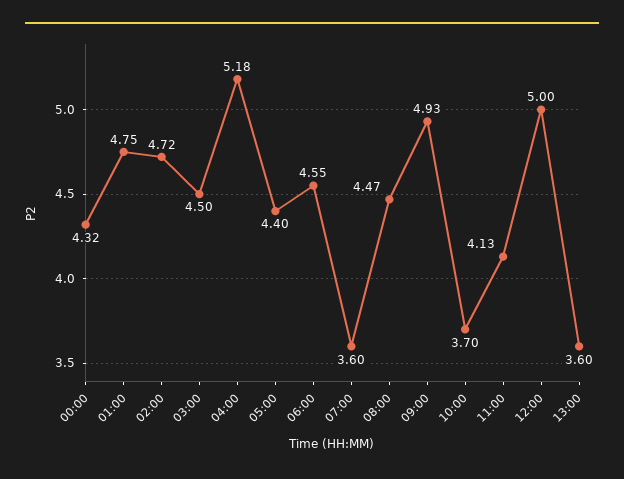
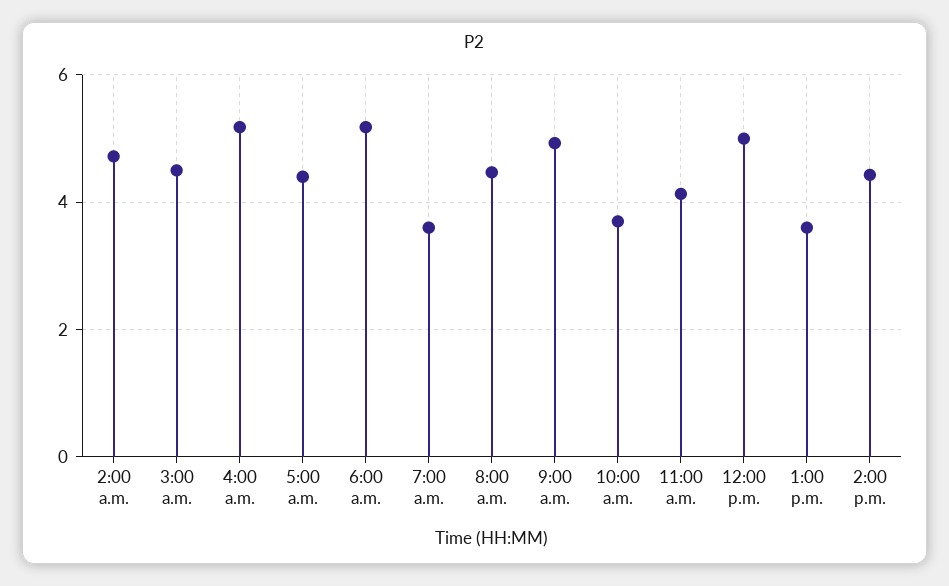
00:00: 4.32 -> none
01:00: 4.75 -> none
06:00: 4.55 -> 5.2
2:00 p.m.: none -> 4.4

